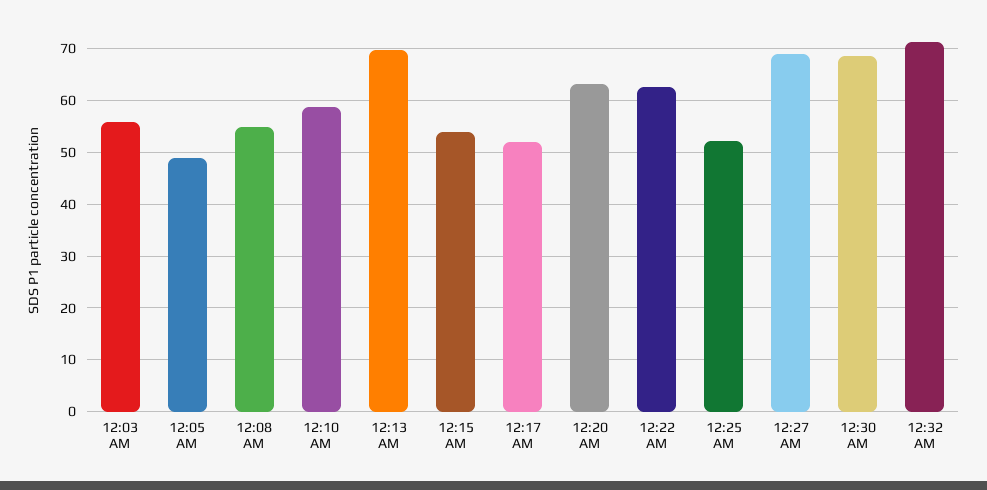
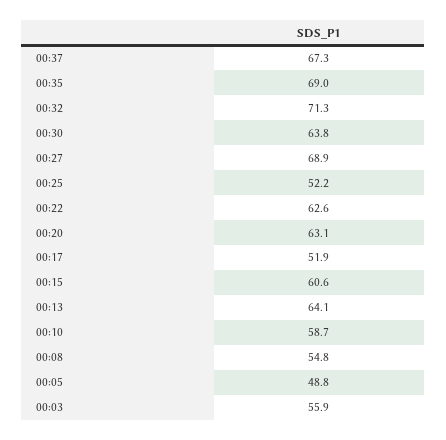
12:13 AM: 70 -> 64.1
12:15 AM: 54 -> 60.6
12:30 AM: 68 -> 63.8
00:37: none -> 67.3
00:35: none -> 69

